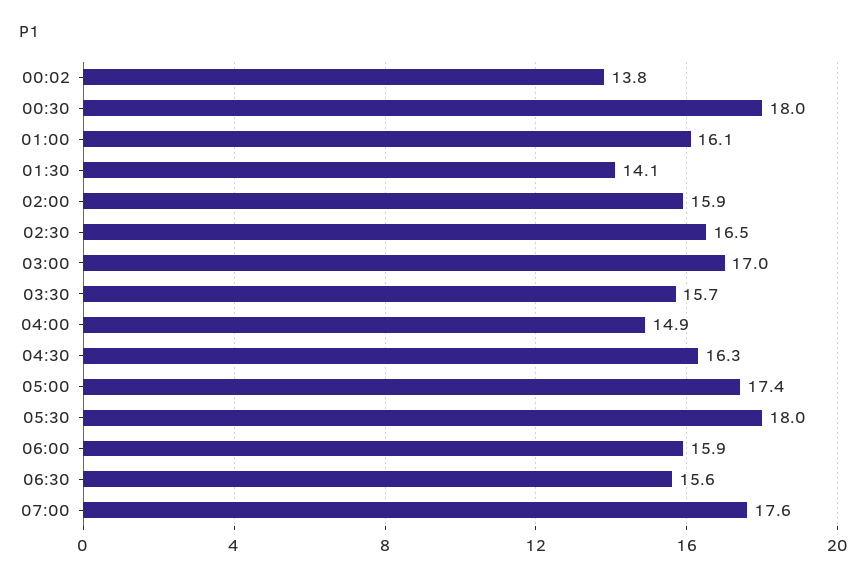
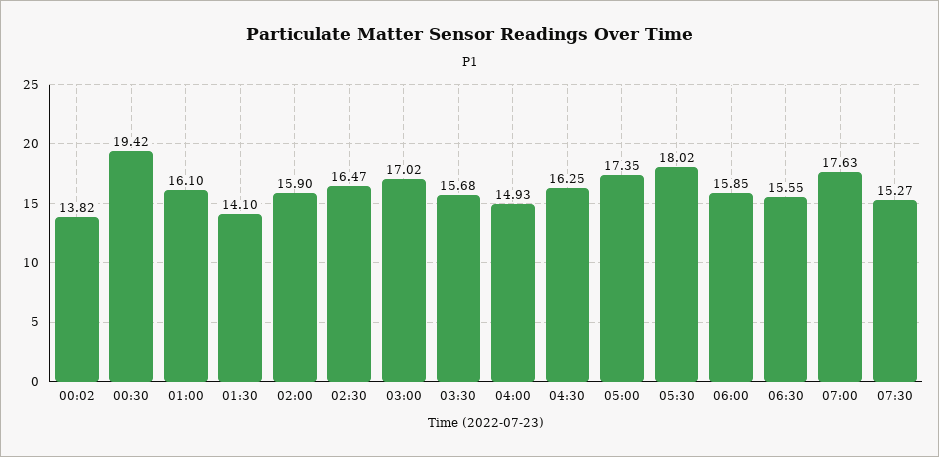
00:30: 18 -> 19.42
07:30: none -> 15.27

